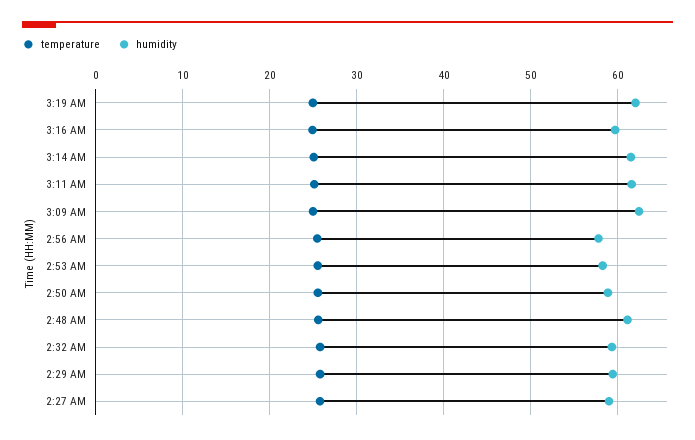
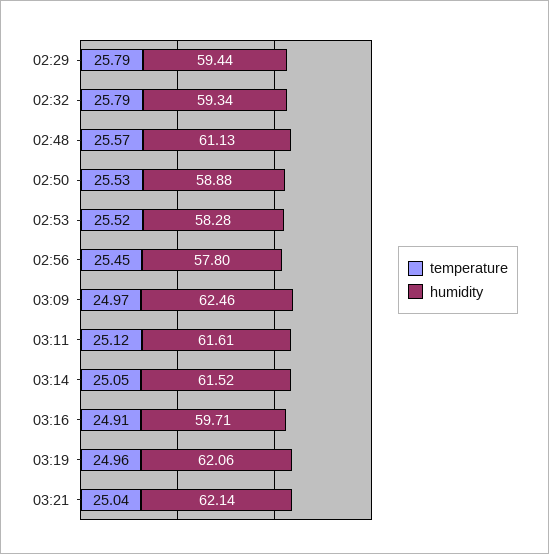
temperature, 2:27 AM: 26 -> none
humidity, 2:27 AM: 59 -> none
temperature, 03:21: none -> 25.04
humidity, 03:21: none -> 62.14

